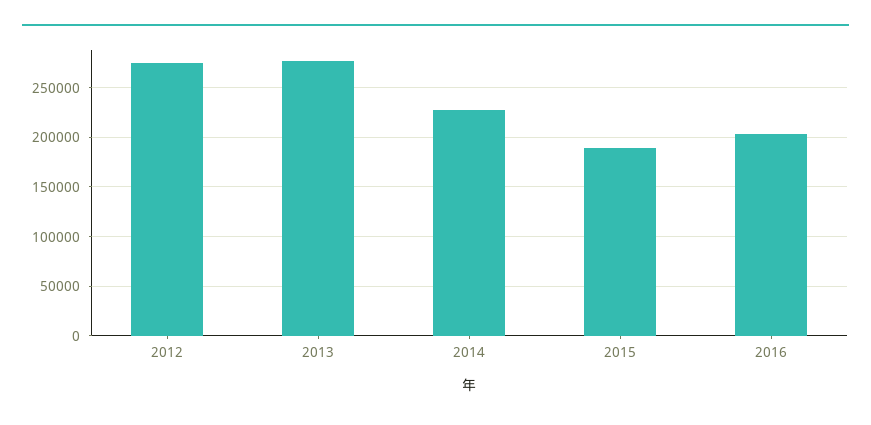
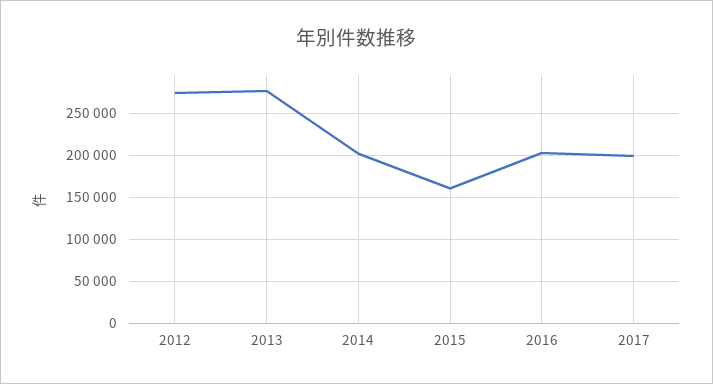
2014: 230000 -> 200000
2015: 190000 -> 160000
2017: none -> 200000

